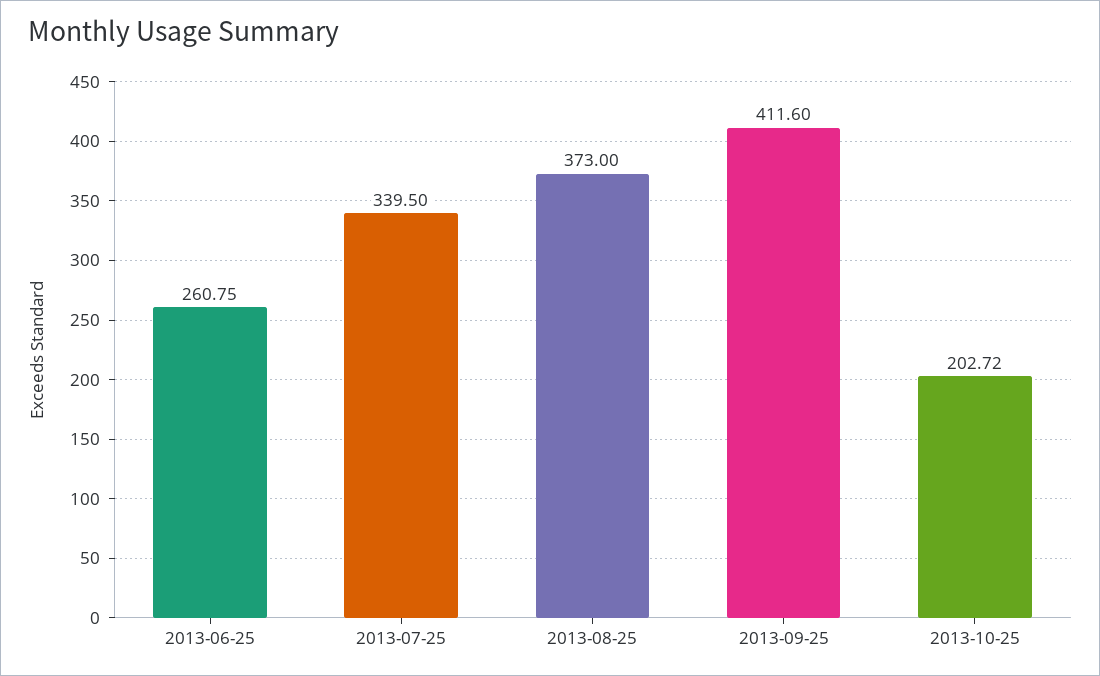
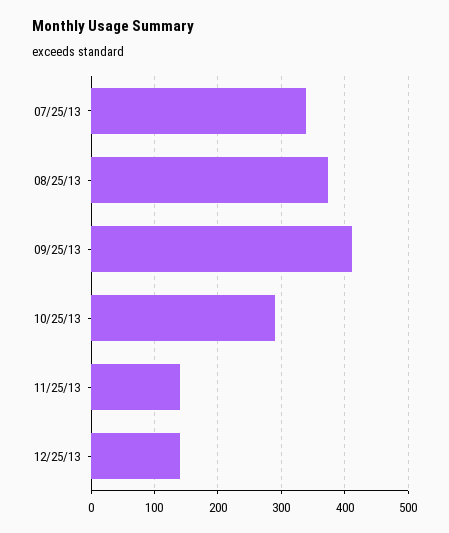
2013-06-25: 260.75 -> none
2013-10-25: 202.72 -> 290
11/25/13: none -> 140
12/25/13: none -> 140

